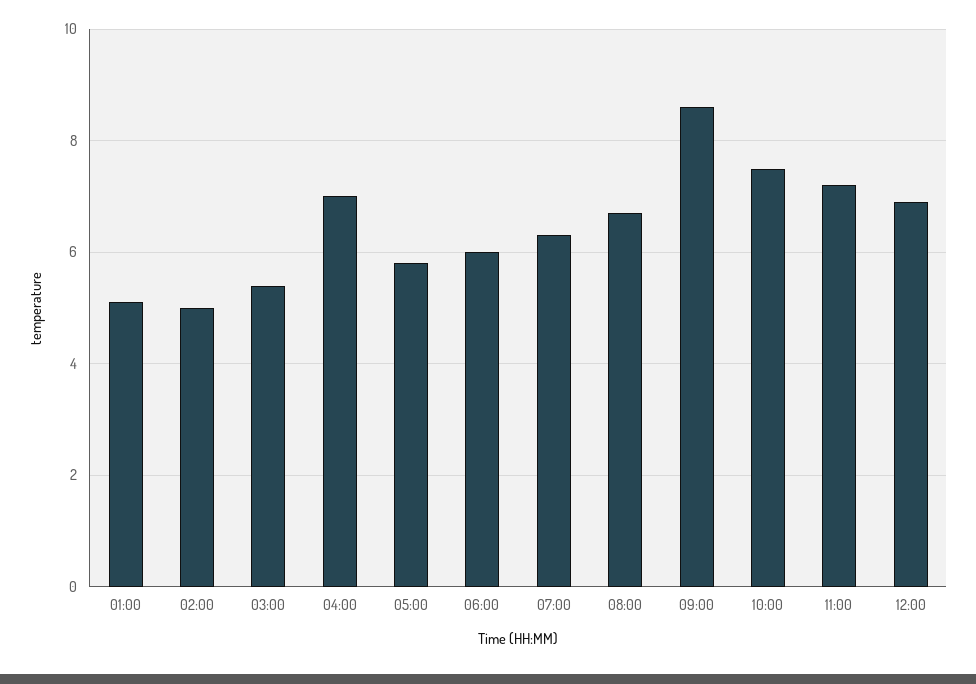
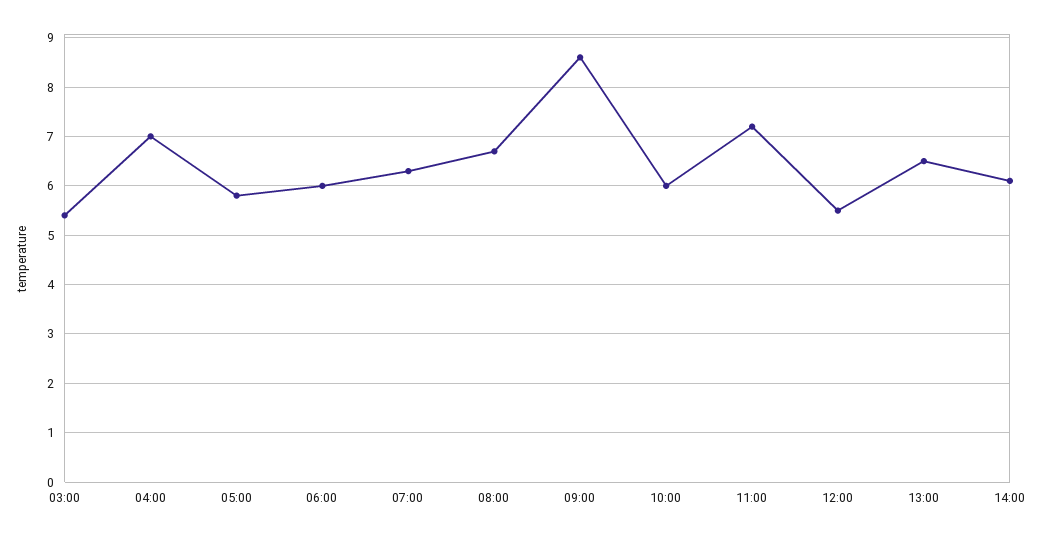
01:00: 5 -> none
02:00: 5 -> none
10:00: 7.5 -> 6
12:00: 7 -> 5.5
13:00: none -> 6.5
14:00: none -> 6

